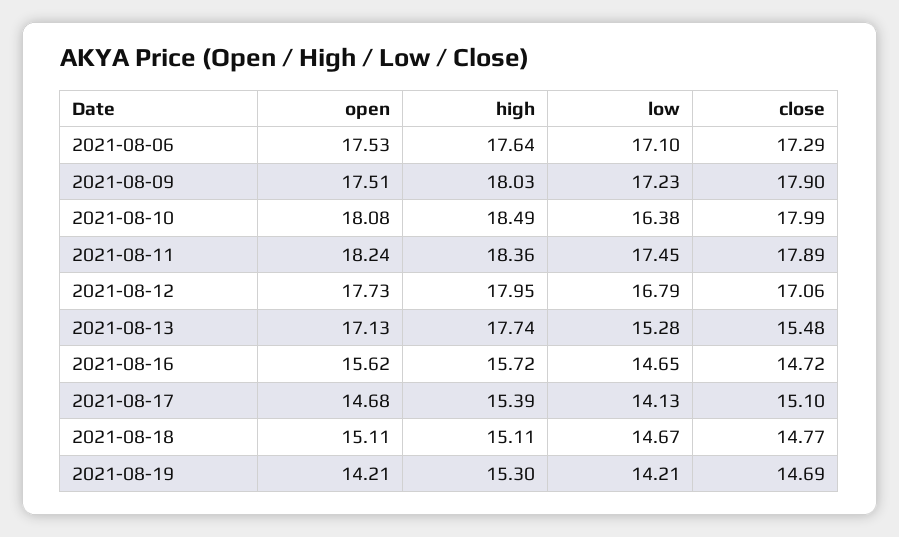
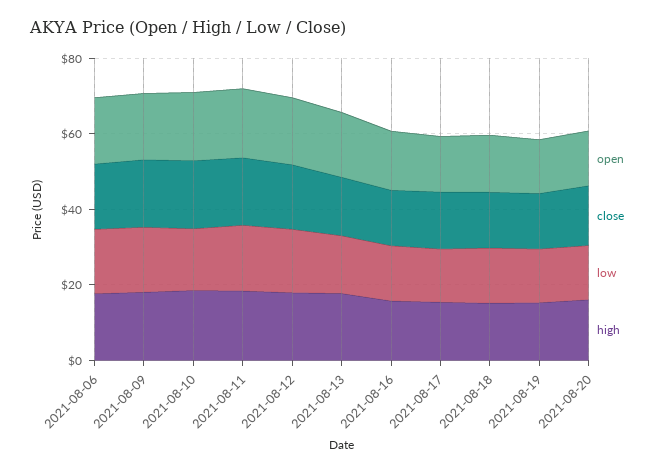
open, 2021-08-20: none -> 15
close, 2021-08-20: none -> 15
low, 2021-08-20: none -> 15
high, 2021-08-20: none -> 15

